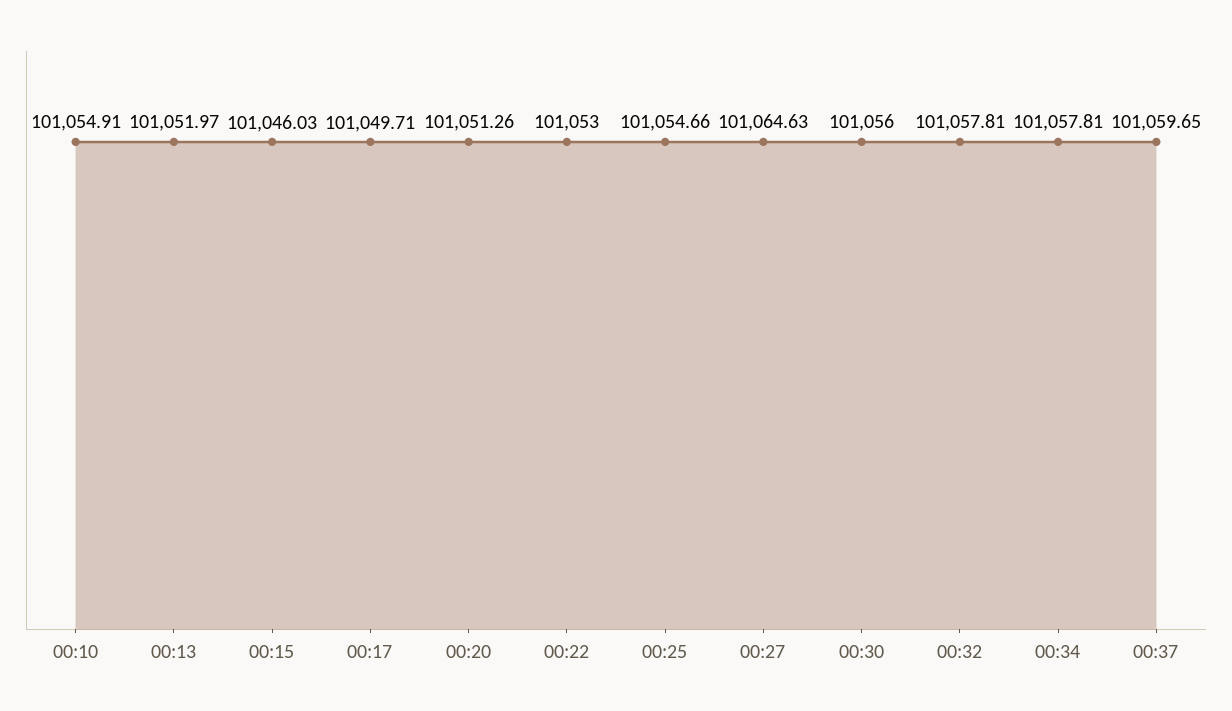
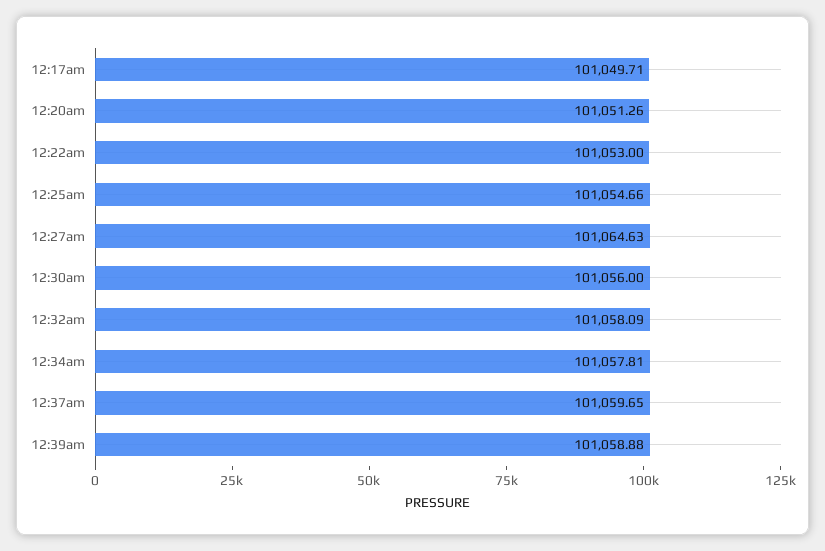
00:10: 101054.91 -> none
00:13: 101051.97 -> none
00:15: 101046.03 -> none
00:32: 101057.81 -> 101058.09
12:39am: none -> 101058.88

